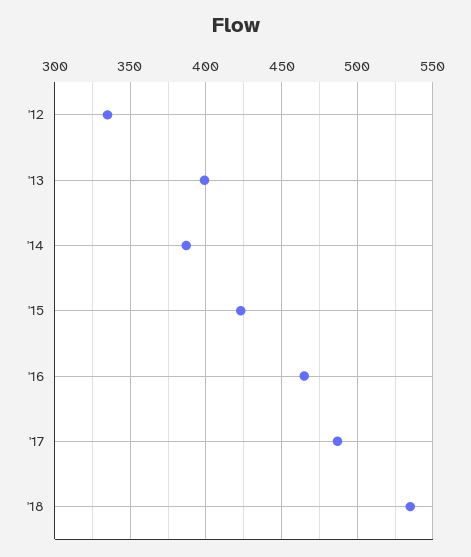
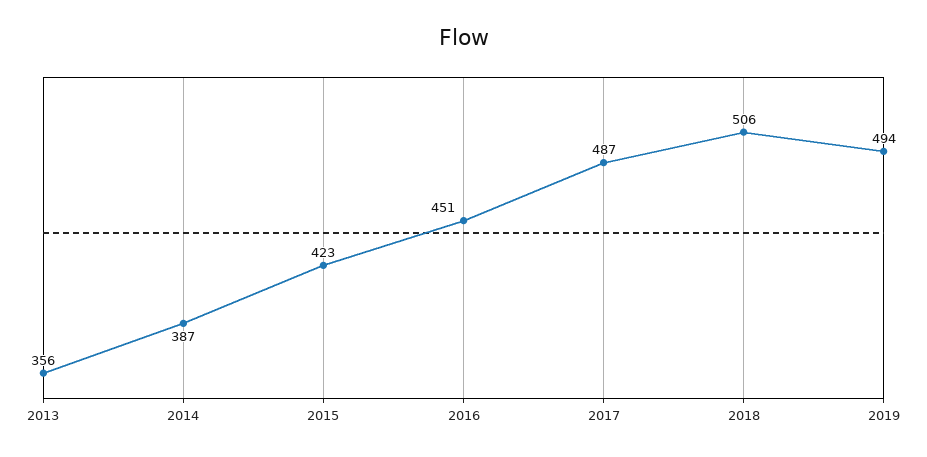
'12: 335 -> none
'13: 400 -> 356
'16: 465 -> 451
'18: 535 -> 506
2019: none -> 494

